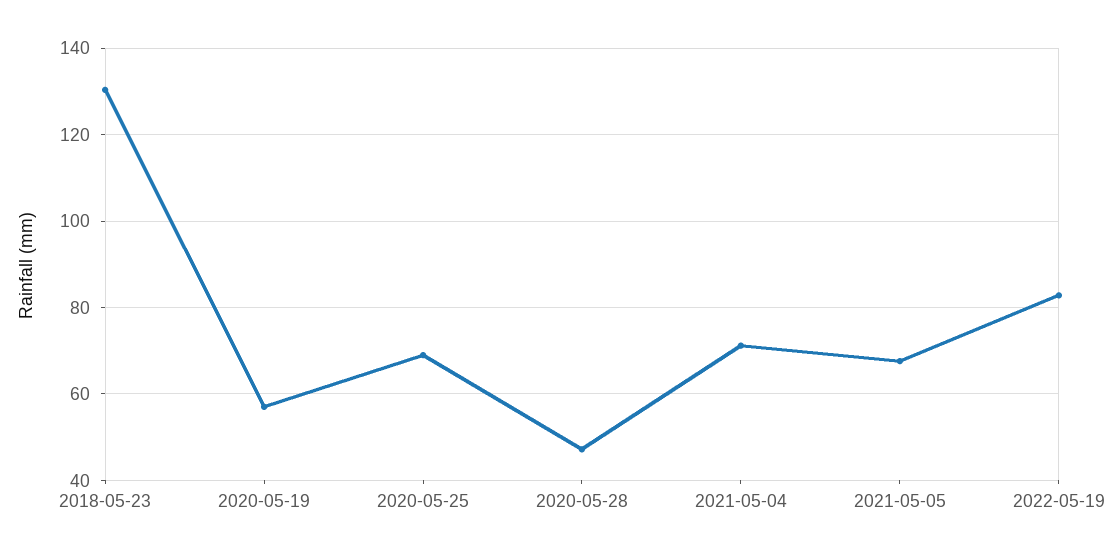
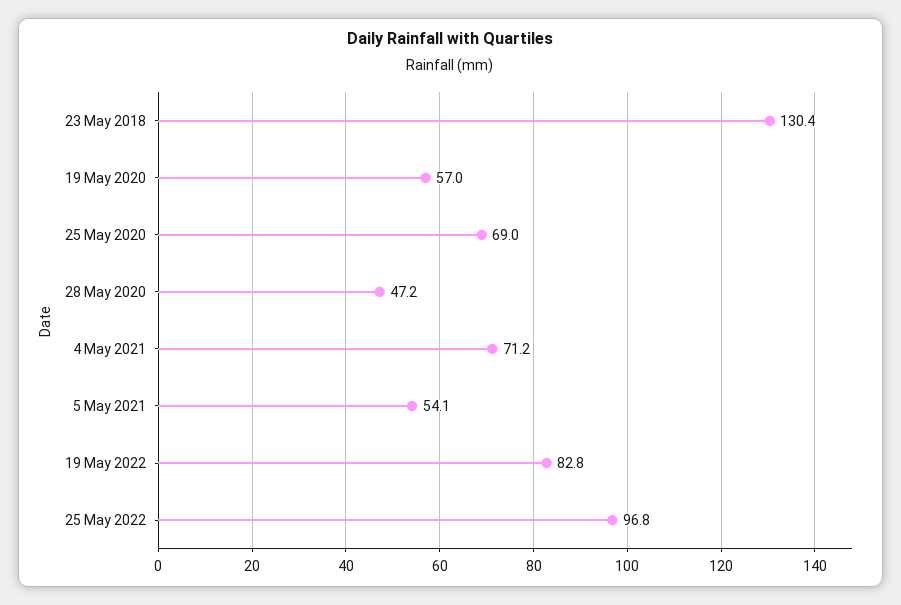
2021-05-05: 68 -> 54.1
25 May 2022: none -> 96.8

